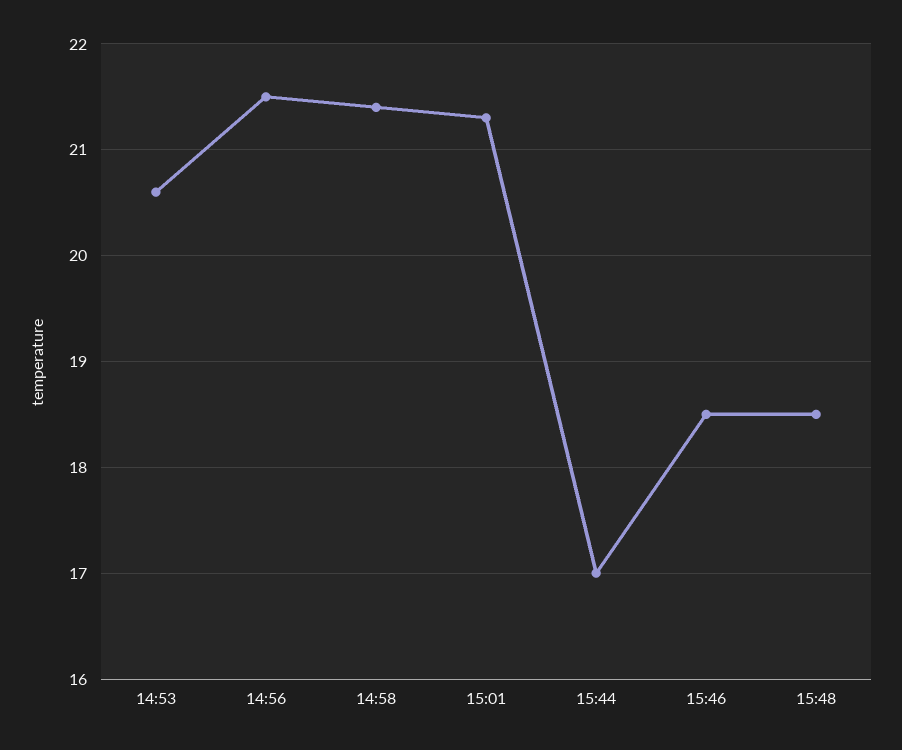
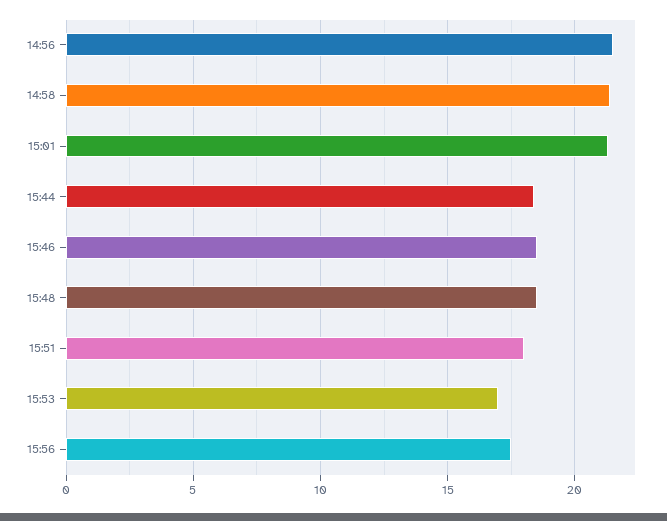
14:53: 20.6 -> none
15:44: 17 -> 18.5
15:51: none -> 18
15:53: none -> 17
15:56: none -> 17.5

